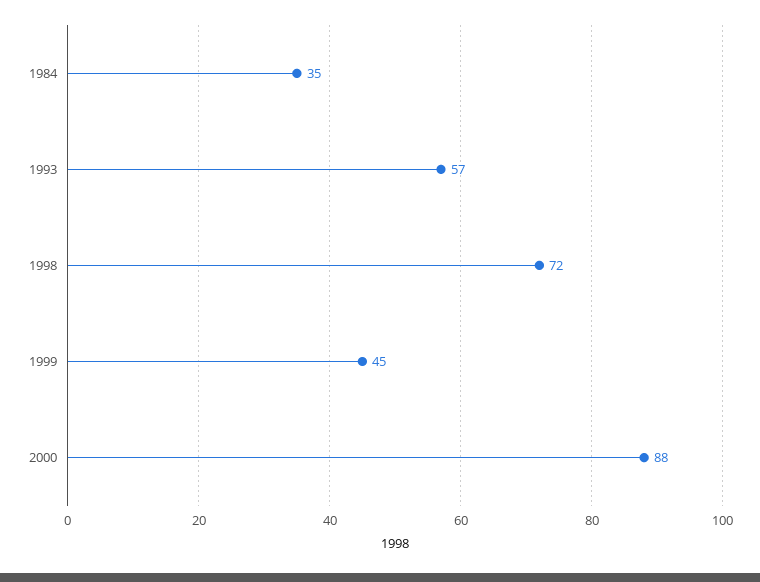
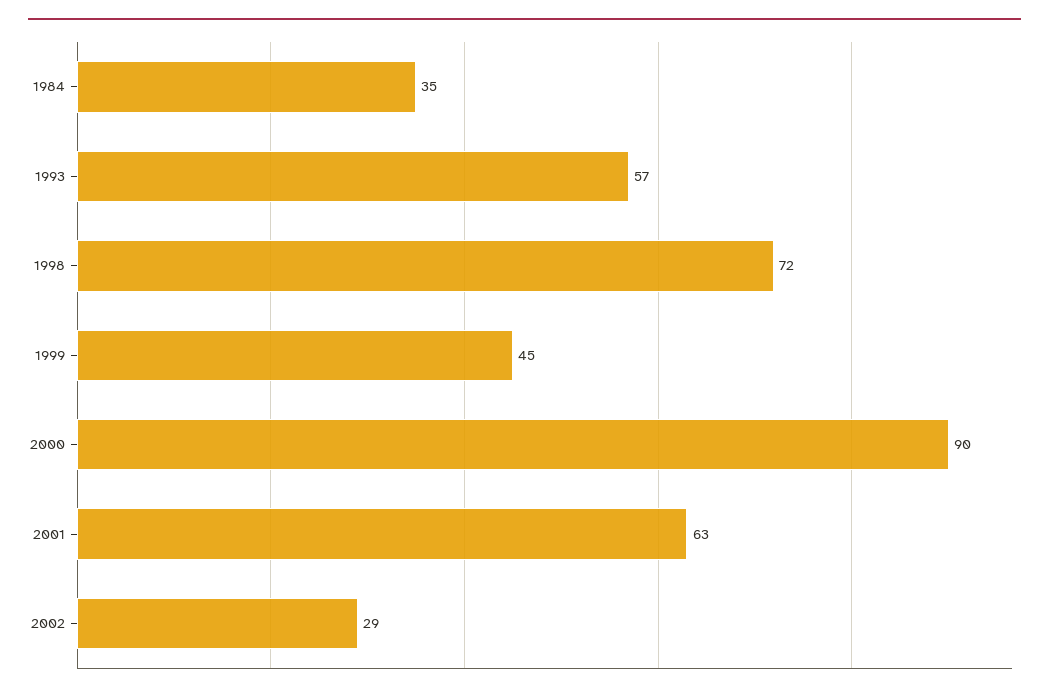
2000: 88 -> 90
2001: none -> 63
2002: none -> 29

